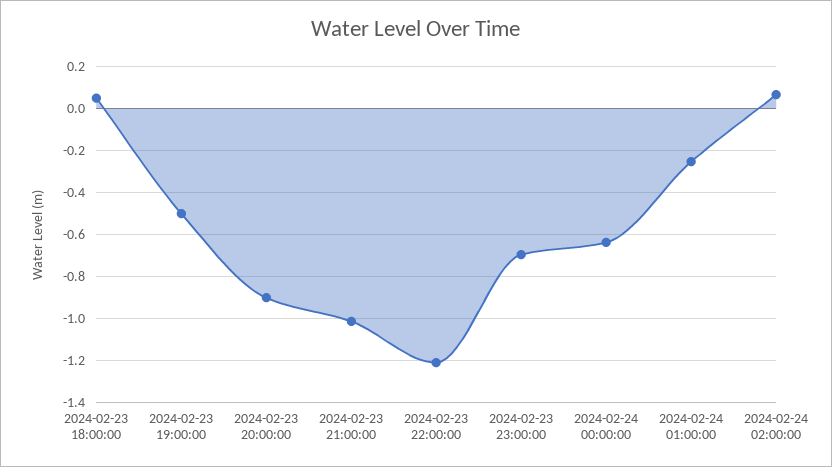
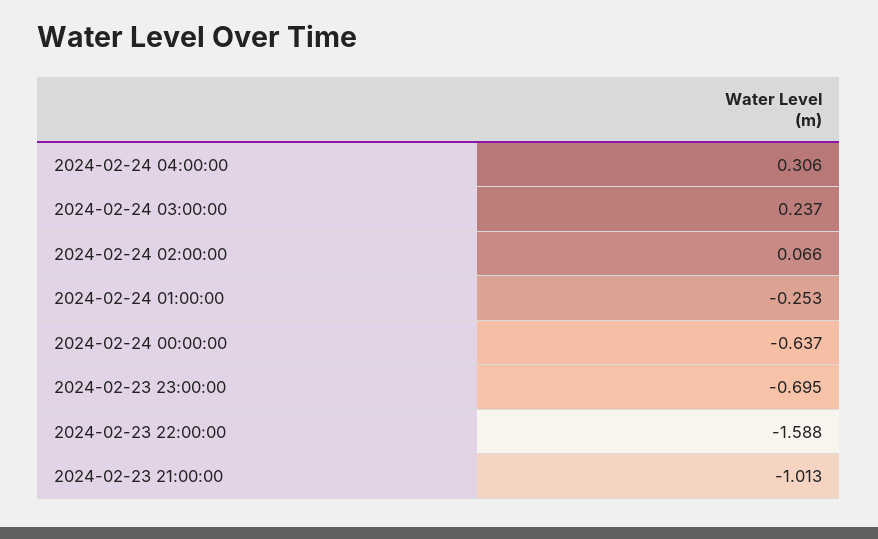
2024-02-23 18:00:00: 0.05 -> none
2024-02-23 19:00:00: -0.5 -> none
2024-02-23 20:00:00: -0.9 -> none
2024-02-23 22:00:00: -1.2 -> -1.588
2024-02-24 04:00:00: none -> 0.306
2024-02-24 03:00:00: none -> 0.237

